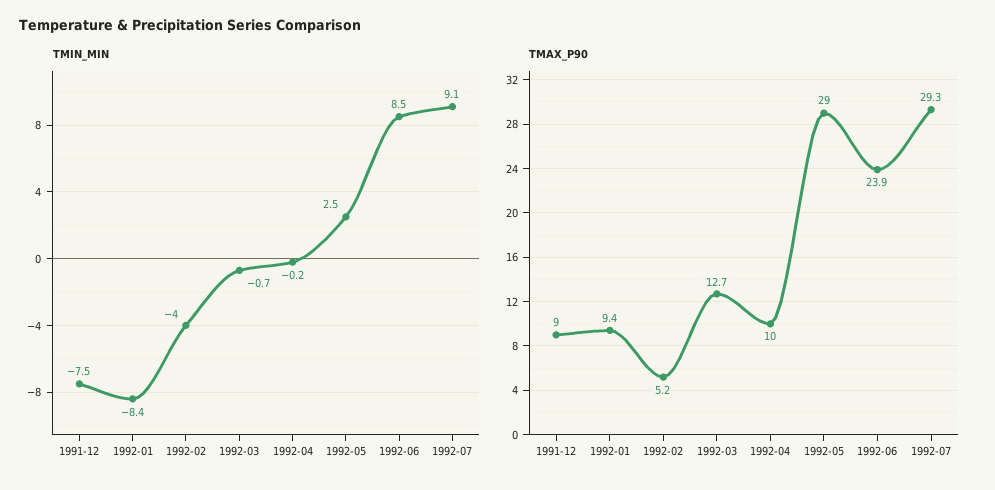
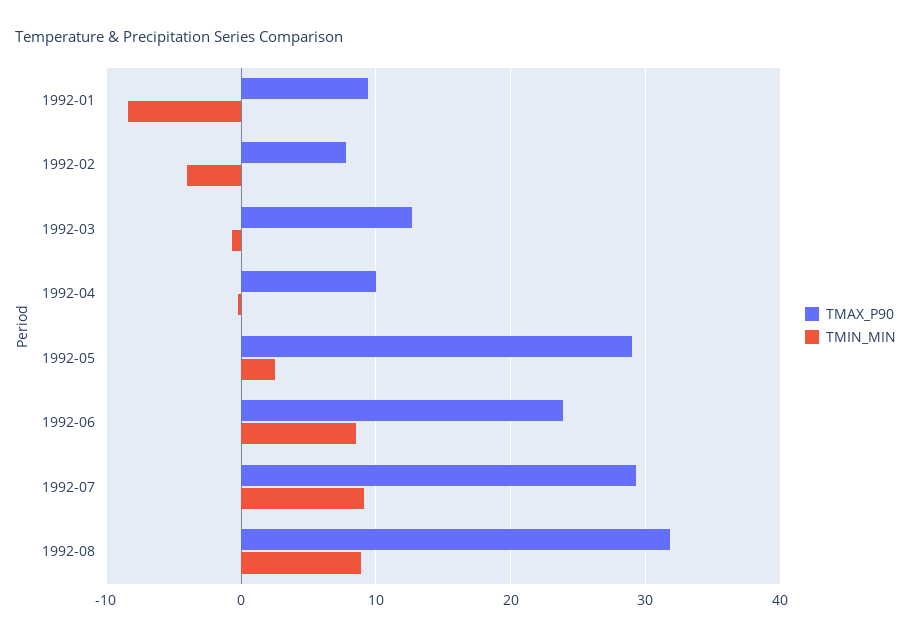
TMIN_MIN, 1991-12: -7.5 -> none
TMAX_P90, 1991-12: 9 -> none
TMAX_P90, 1992-02: 5.2 -> 8
TMAX_P90, 1992-08: none -> 32
TMIN_MIN, 1992-08: none -> 9

